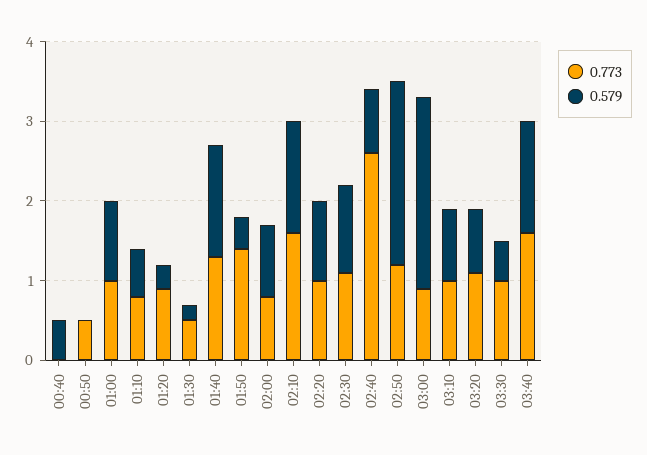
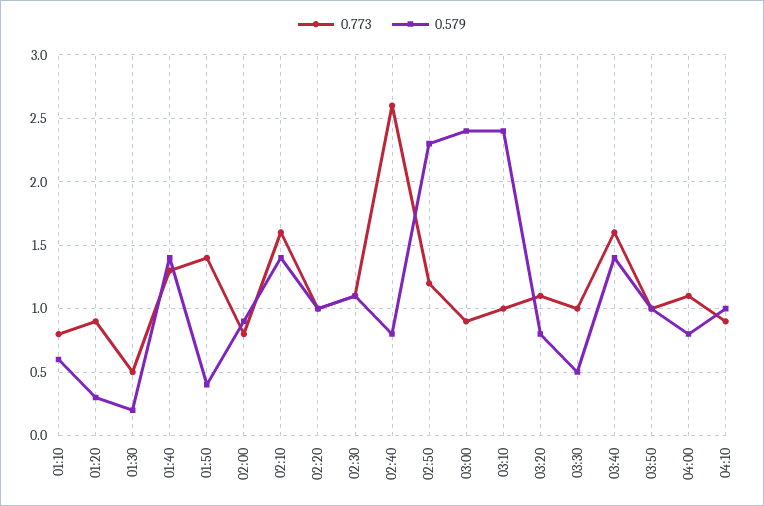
0.773, 00:40: 0 -> none
0.579, 00:40: 0.5 -> none
0.773, 00:50: 0.5 -> none
0.579, 00:50: 0 -> none
0.773, 01:00: 1 -> none
0.579, 01:00: 1 -> none
0.579, 03:10: 1 -> 2.4
0.773, 03:50: none -> 1
0.579, 03:50: none -> 1
0.773, 04:00: none -> 1.1
0.579, 04:00: none -> 0.8
0.773, 04:10: none -> 0.9
0.579, 04:10: none -> 1

